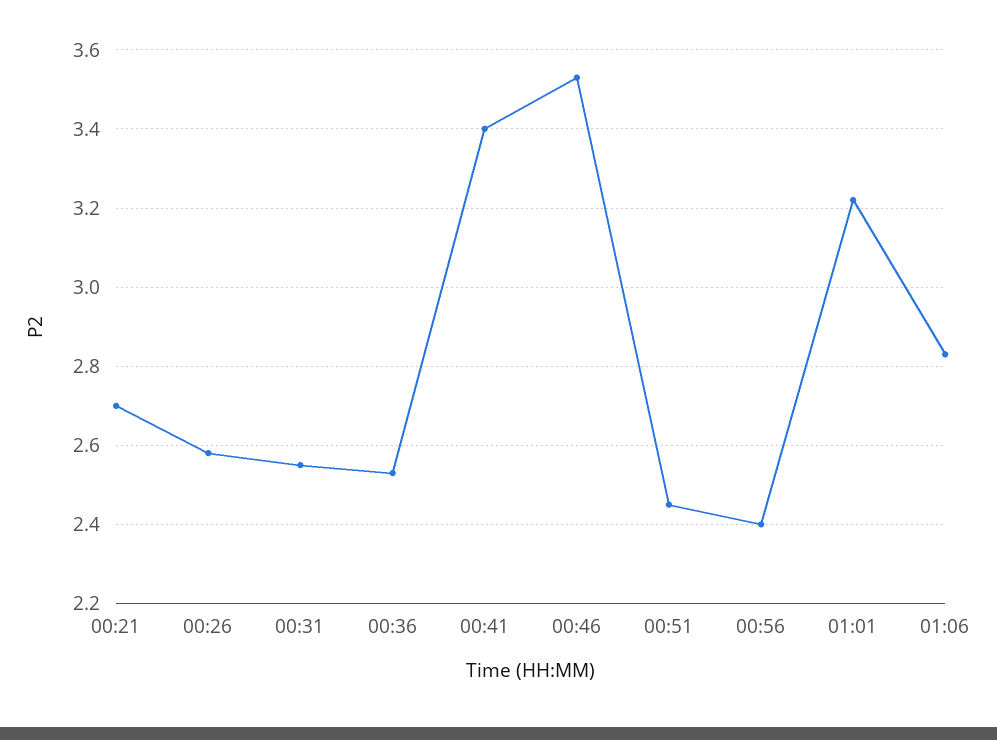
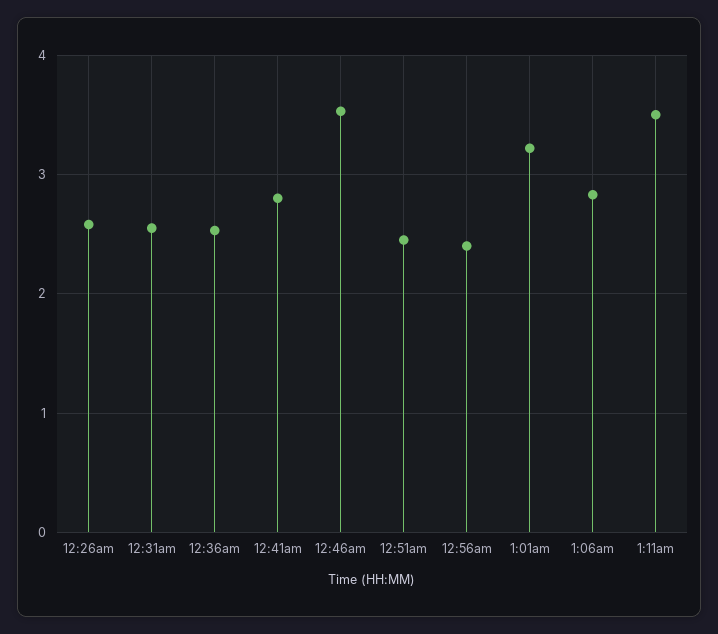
00:21: 2.7 -> none
00:41: 3.4 -> 2.8
1:11am: none -> 3.5

